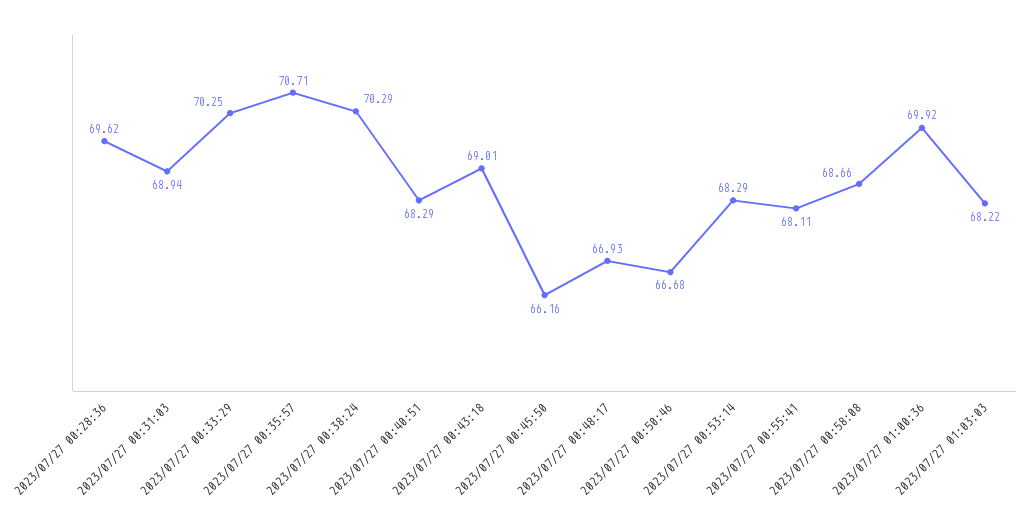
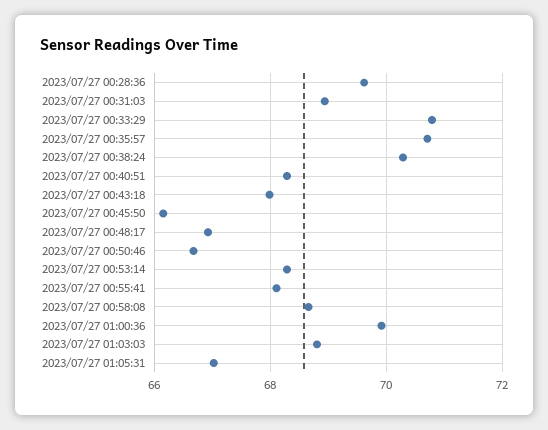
2023/07/27 00:33:29: 70.25 -> 70.8
2023/07/27 00:43:18: 69.01 -> 68
2023/07/27 01:03:03: 68.22 -> 68.8
2023/07/27 01:05:31: none -> 67

